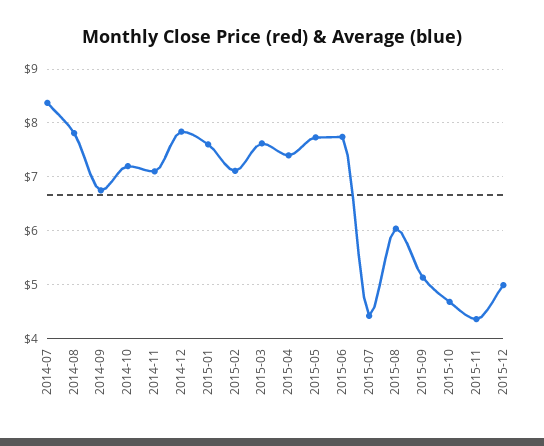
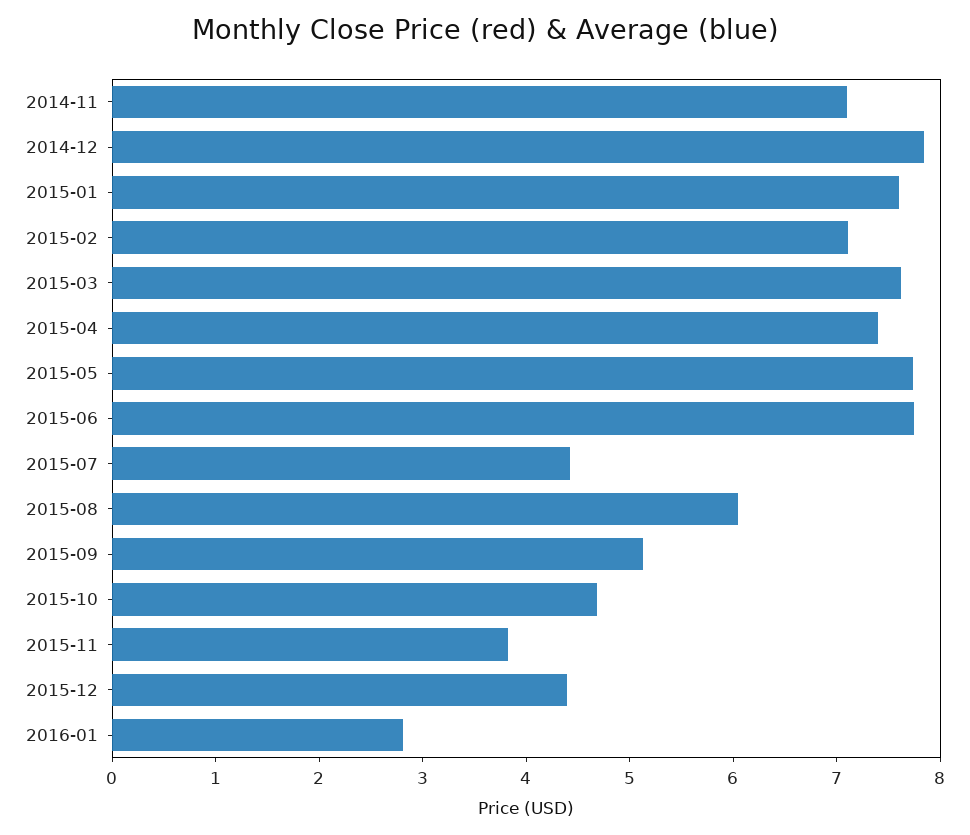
2014-07: 8.4 -> none
2014-08: 7.8 -> none
2014-09: 6.8 -> none
2014-10: 7.2 -> none
2015-11: 4.4 -> 3.8
2015-12: 5 -> 4.4
2016-01: none -> 2.8

